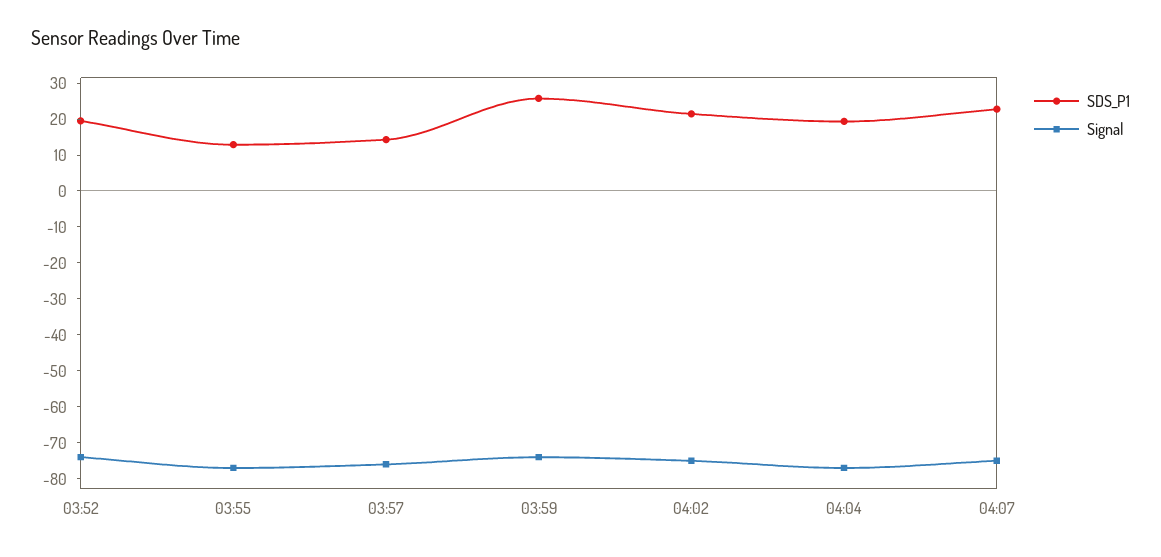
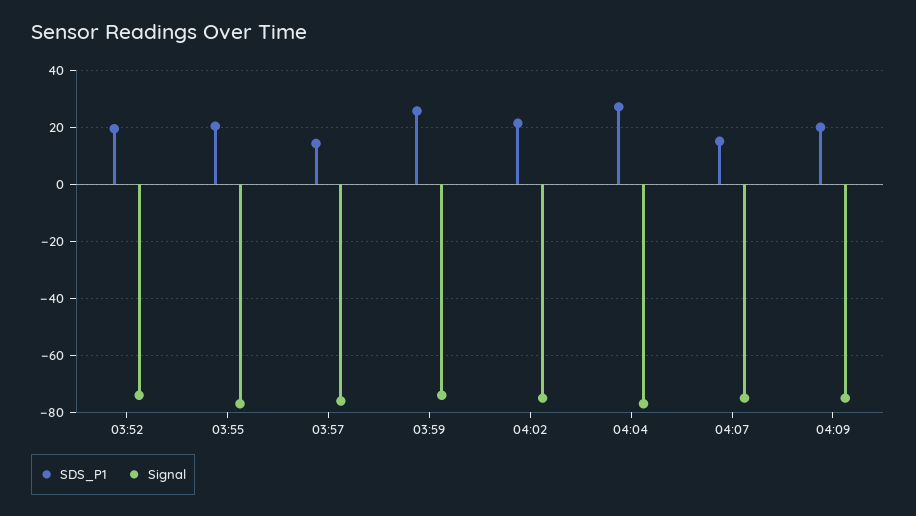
SDS_P1, 03:55: 12.5 -> 20
SDS_P1, 04:04: 20 -> 27.5
SDS_P1, 04:07: 22.5 -> 15
SDS_P1, 04:09: none -> 20
Signal, 04:09: none -> -75

